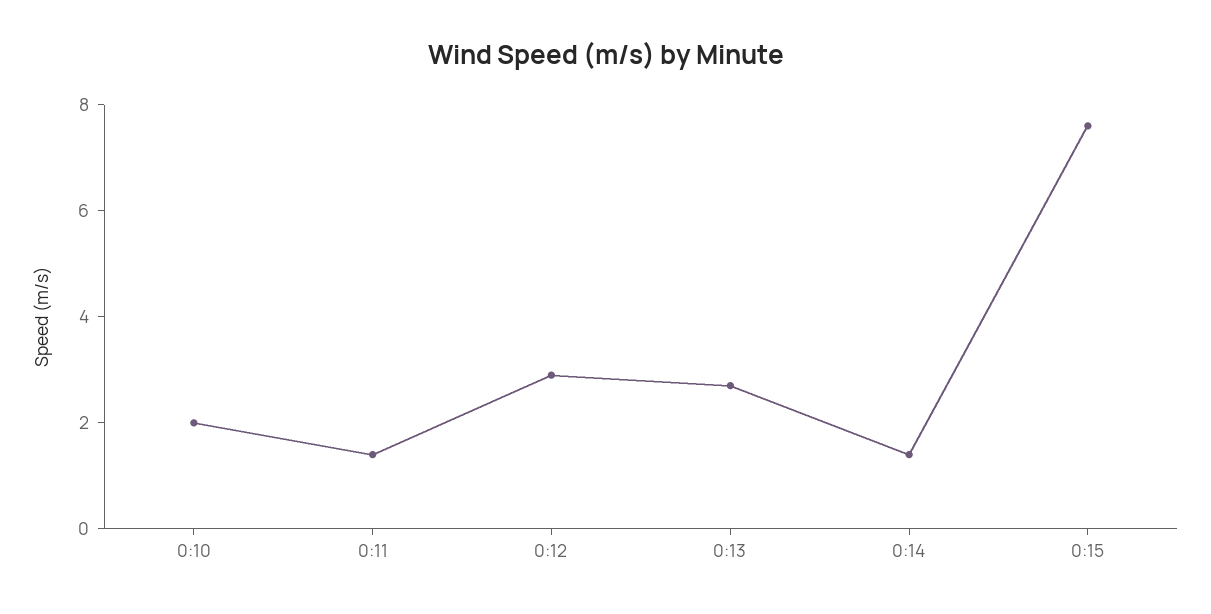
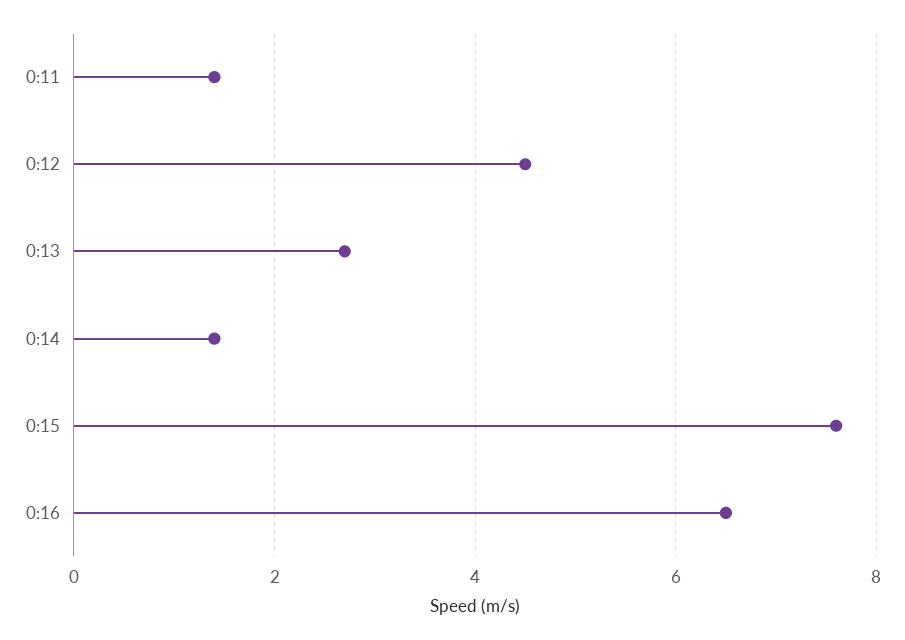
0:10: 2 -> none
0:12: 3 -> 4.5
0:16: none -> 6.5

